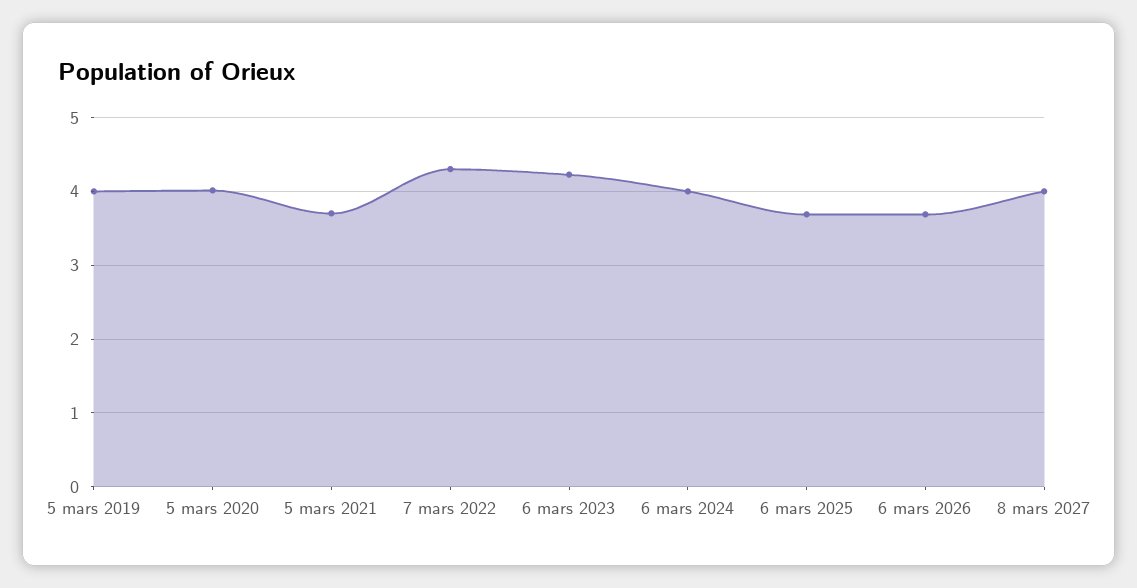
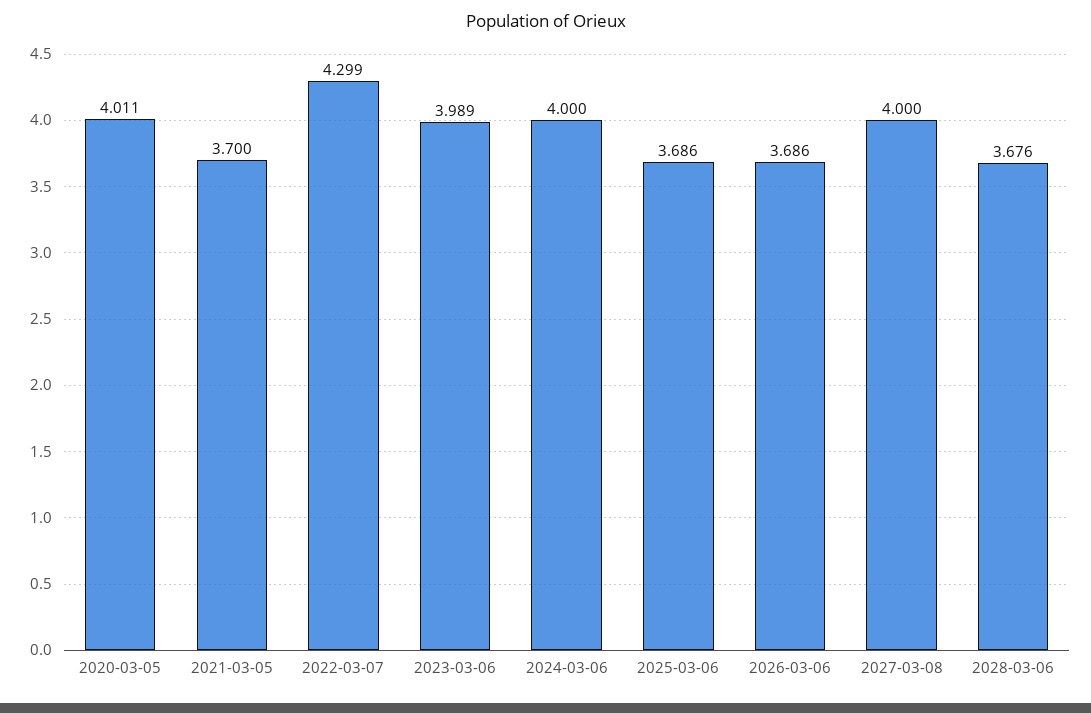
5 mars 2019: 4 -> none
6 mars 2023: 4.2 -> 3.989
2028-03-06: none -> 3.676

